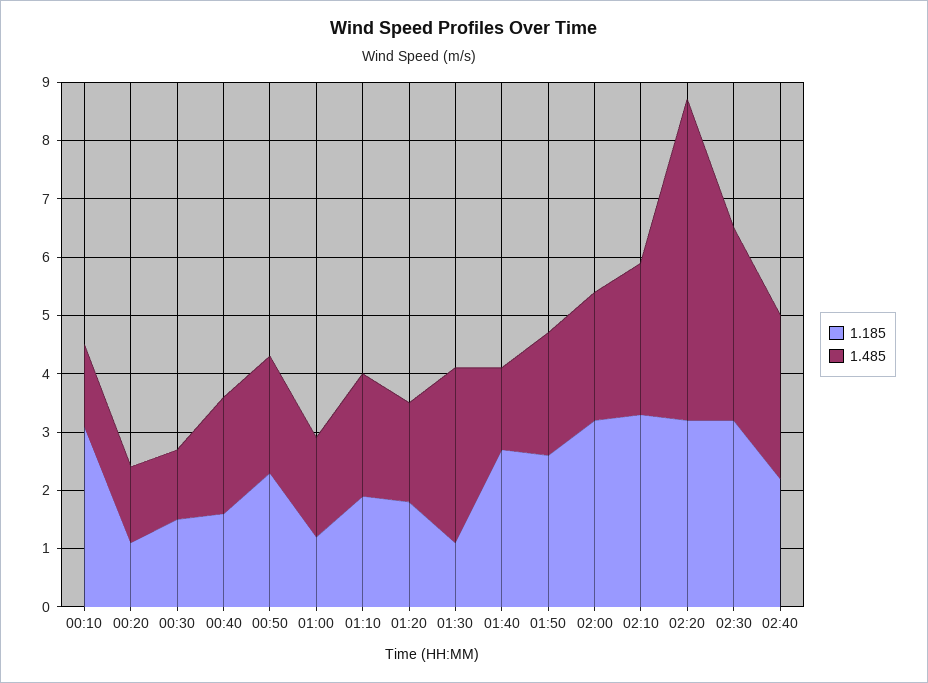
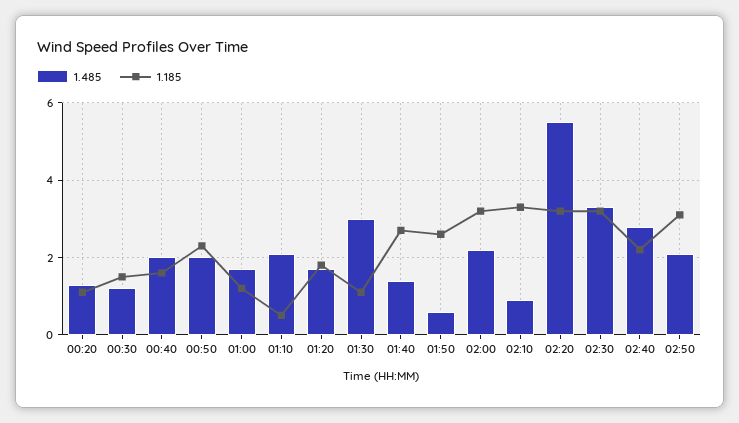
1.185, 00:10: 3 -> none
1.485, 00:10: 1.5 -> none
1.185, 01:10: 2 -> 0.5
1.485, 01:50: 2 -> 0.5
1.485, 02:10: 2.5 -> 1
1.485, 02:50: none -> 2
1.185, 02:50: none -> 3

